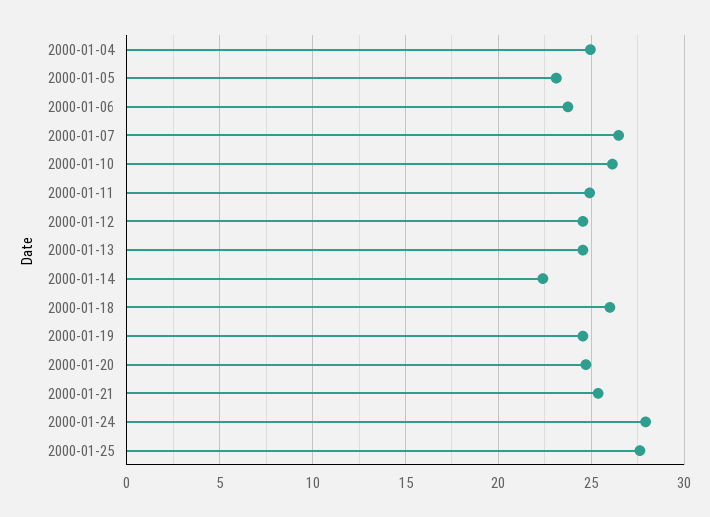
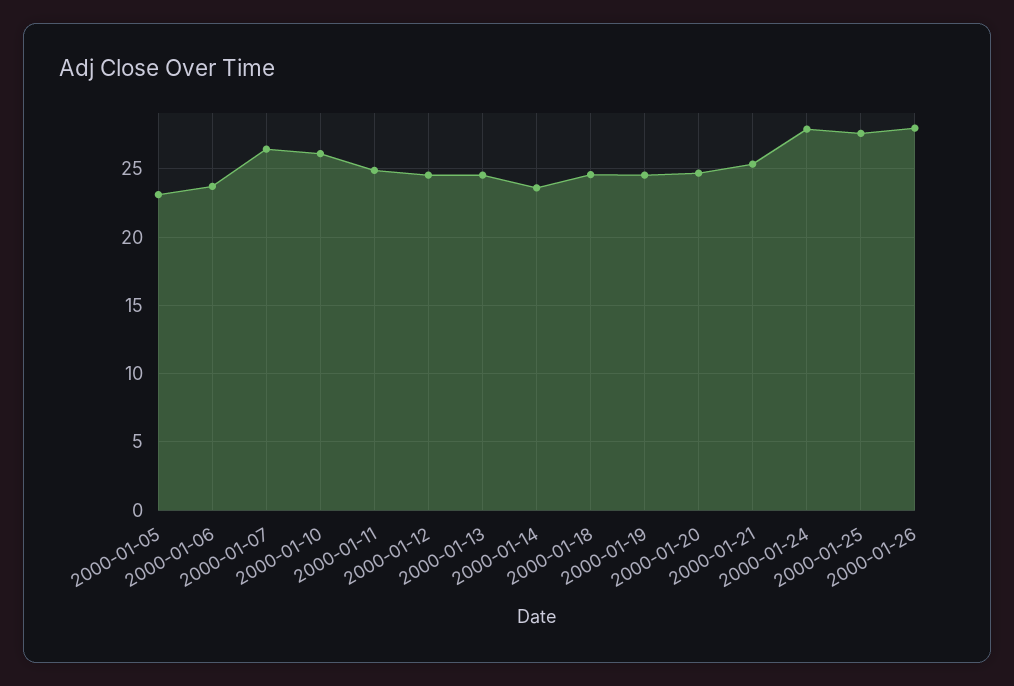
2000-01-04: 25 -> none
2000-01-14: 22.5 -> 23.5
2000-01-18: 26 -> 24.5
2000-01-26: none -> 28

